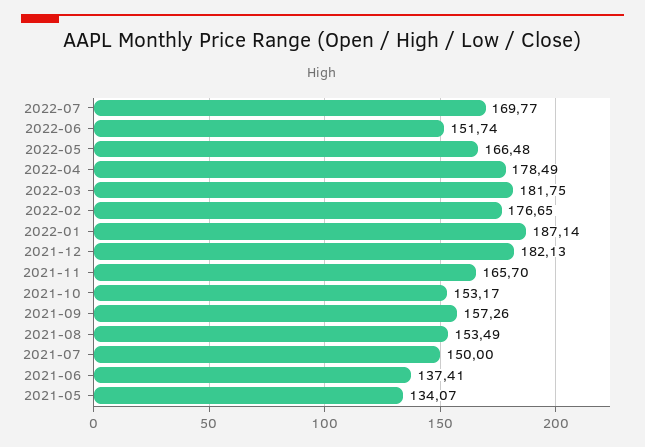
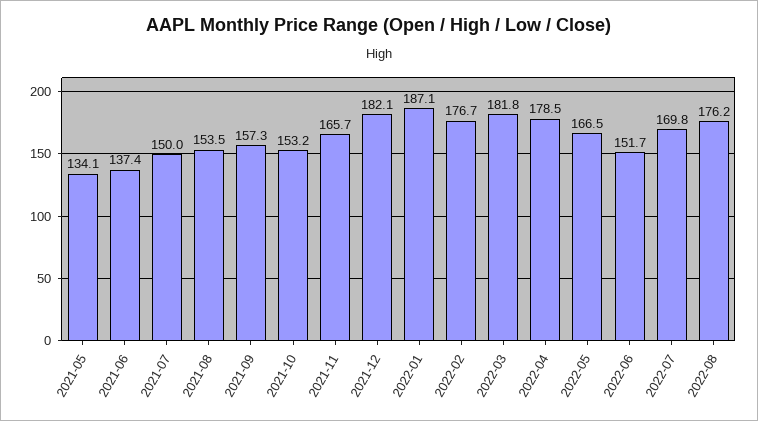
2022-08: none -> 176.2

